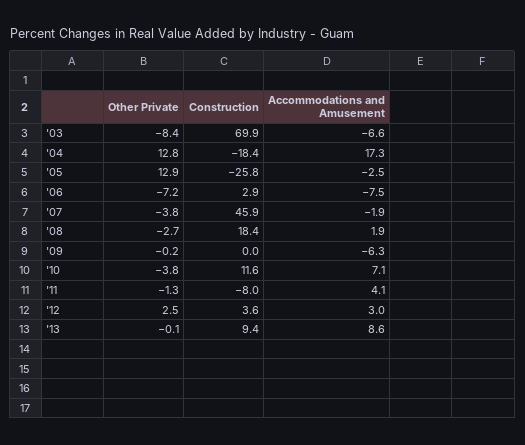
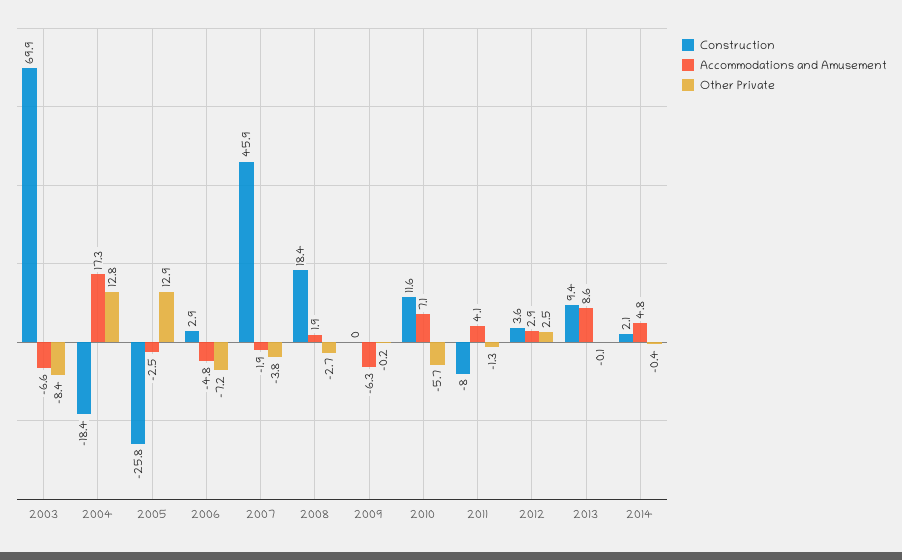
Accommodations and Amusement, '06: -7.5 -> -4.8
Other Private, '10: -3.8 -> -5.7
Accommodations and Amusement, '12: 3 -> 2.9
Construction, 2014: none -> 2.1
Accommodations and Amusement, 2014: none -> 4.8
Other Private, 2014: none -> -0.4

